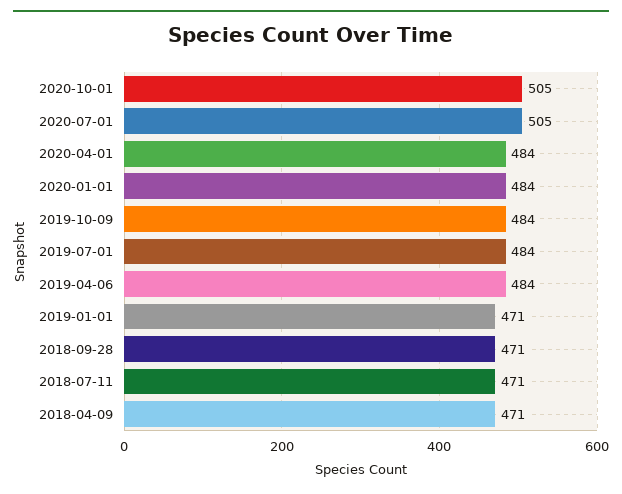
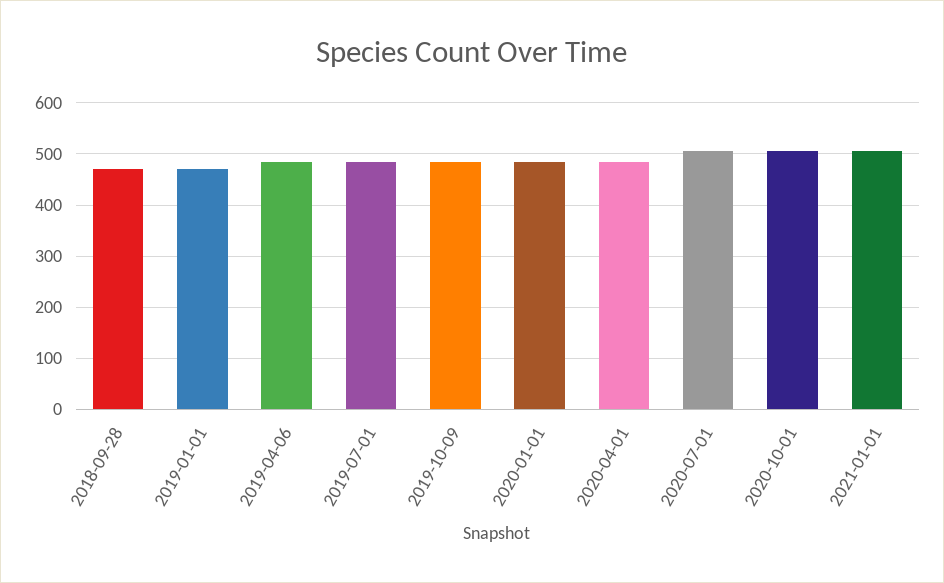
2018-07-11: 471 -> none
2018-04-09: 471 -> none
2021-01-01: none -> 500

